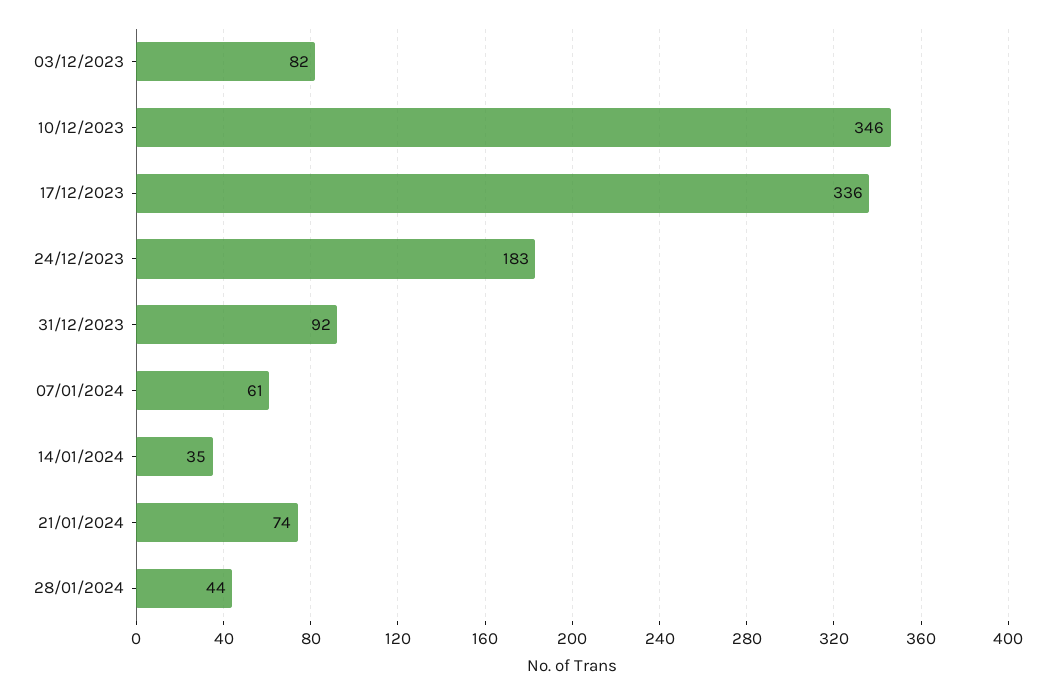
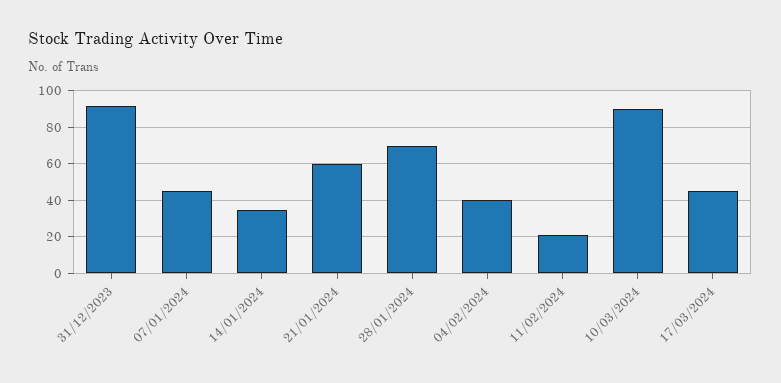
03/12/2023: 82 -> none
10/12/2023: 346 -> none
17/12/2023: 336 -> none
24/12/2023: 183 -> none
07/01/2024: 61 -> 45
21/01/2024: 74 -> 60
28/01/2024: 44 -> 70
04/02/2024: none -> 40
11/02/2024: none -> 20
10/03/2024: none -> 90
17/03/2024: none -> 45

